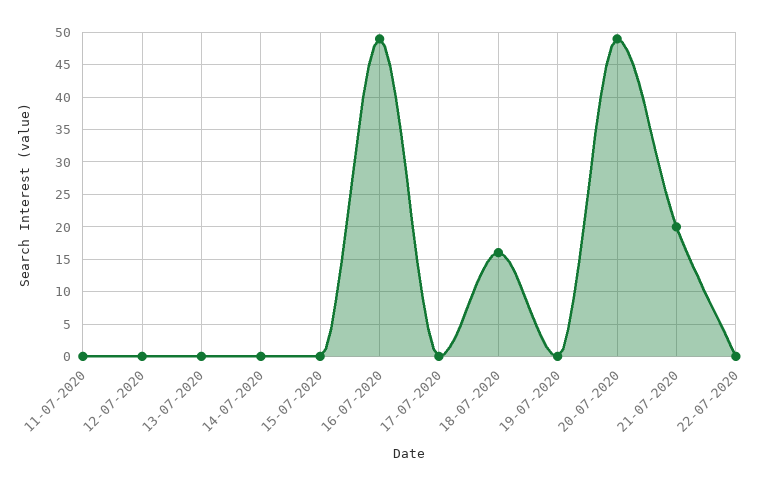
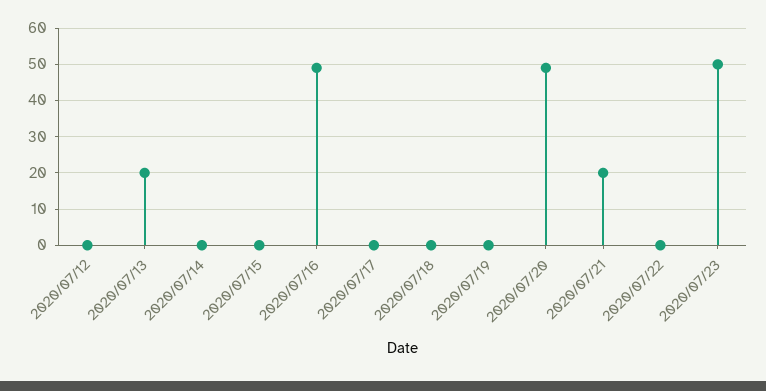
11-07-2020: 0 -> none
13-07-2020: 0 -> 20
18-07-2020: 16 -> 0
2020/07/23: none -> 50

